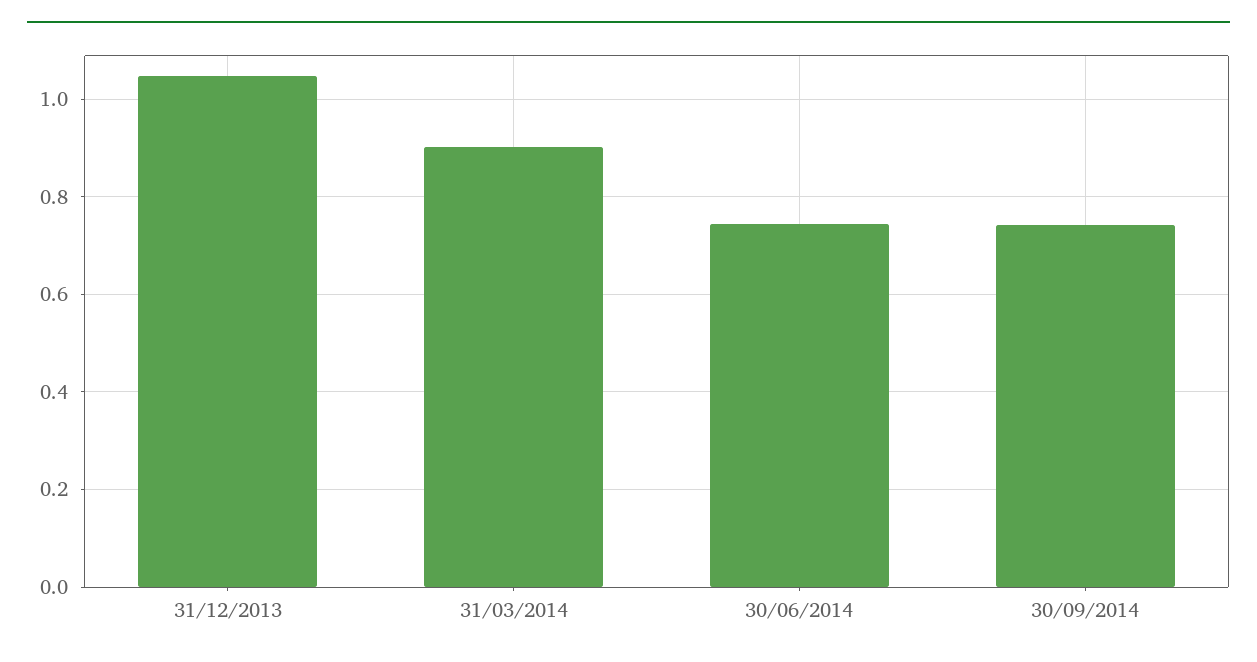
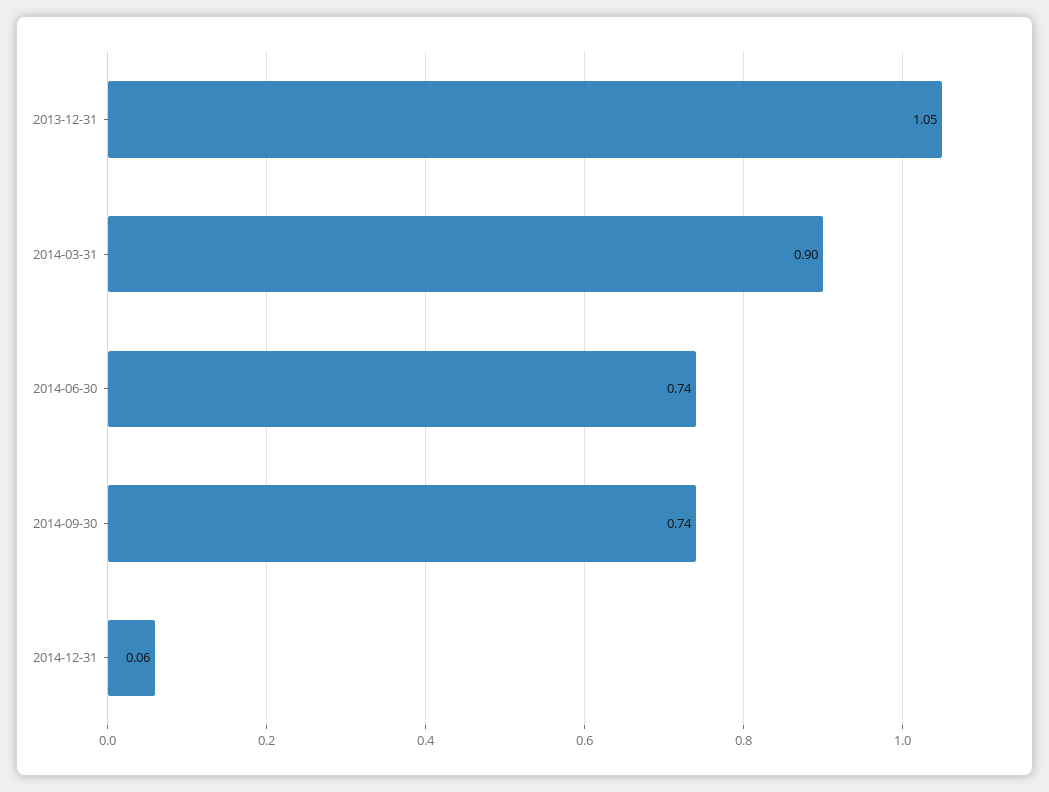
2014-12-31: none -> 0.06

